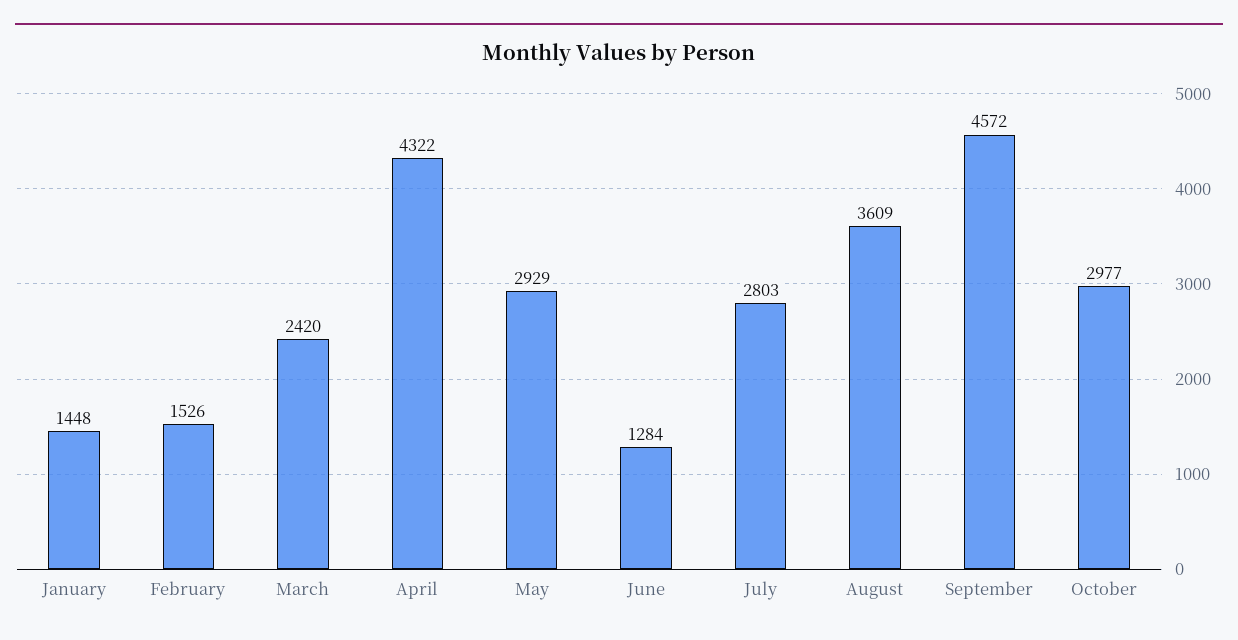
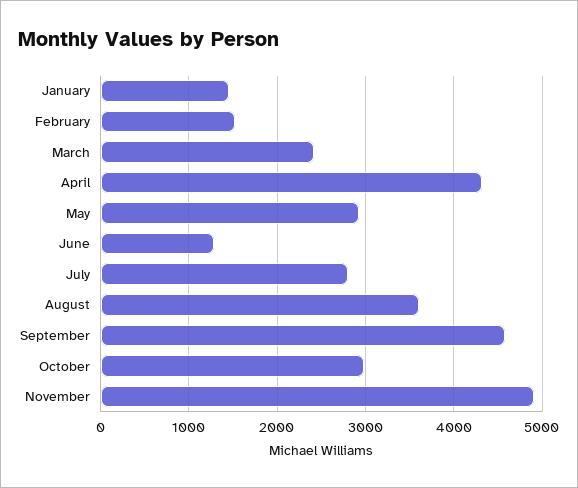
November: none -> 4900

